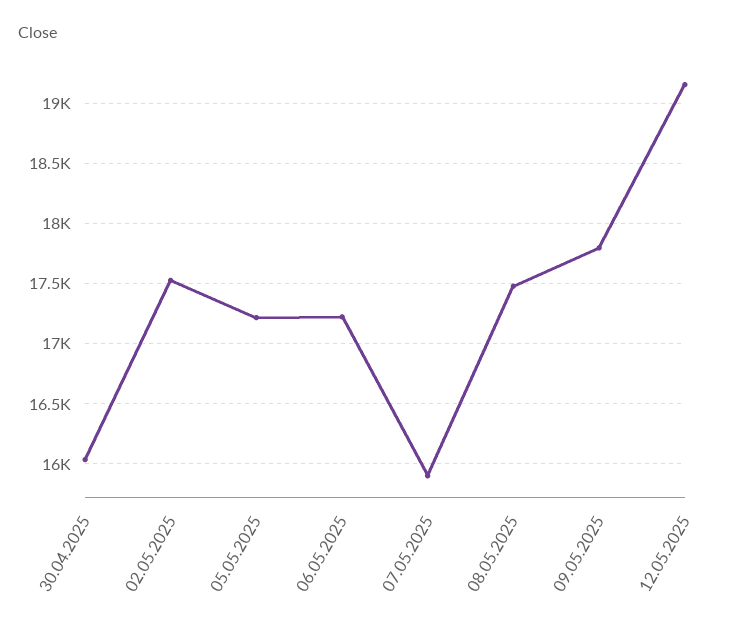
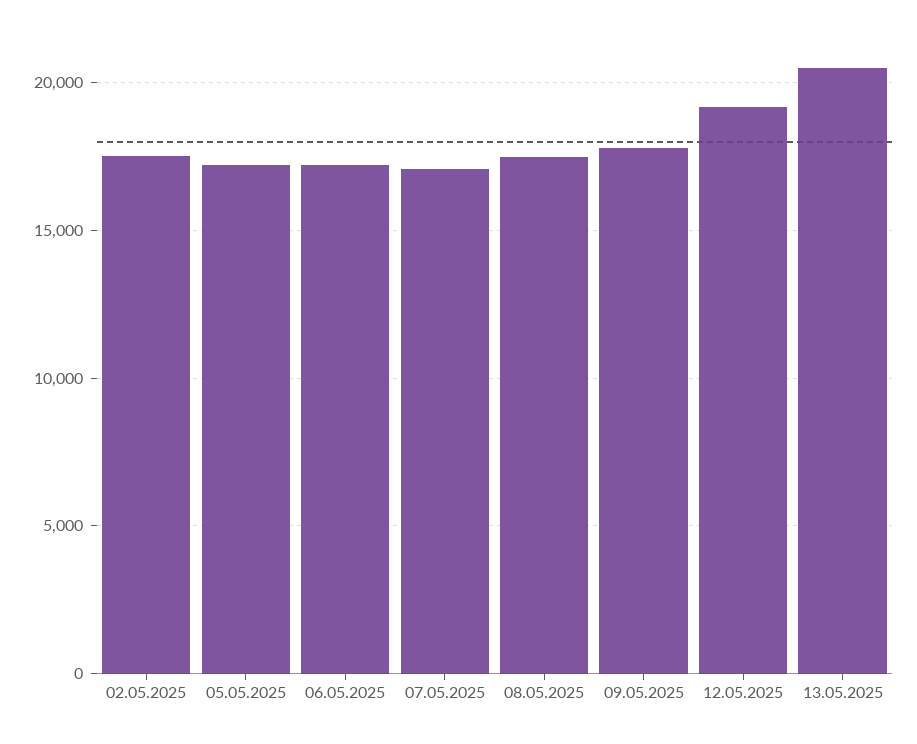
30.04.2025: 16050 -> none
07.05.2025: 15900 -> 17000
13.05.2025: none -> 20500

